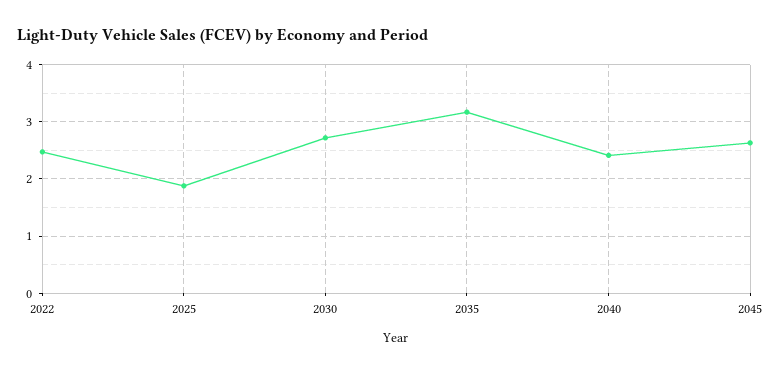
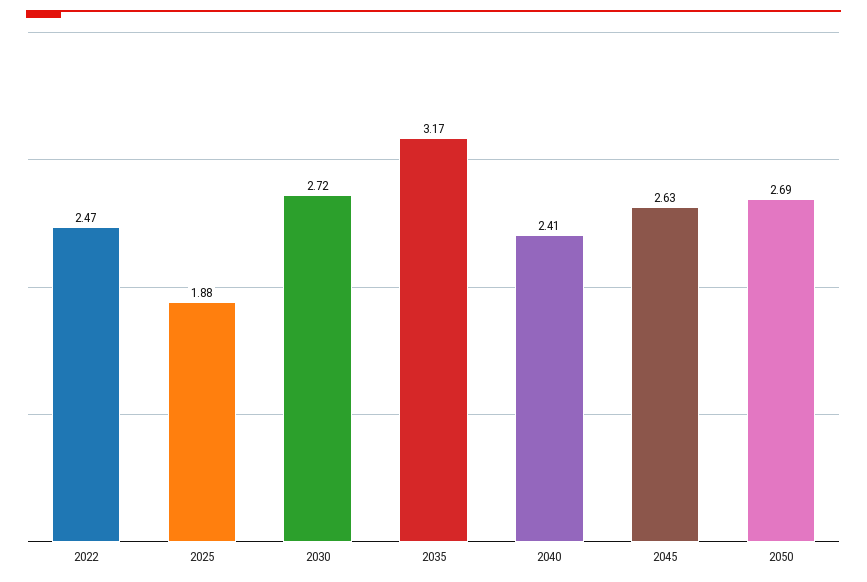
2050: none -> 2.69

